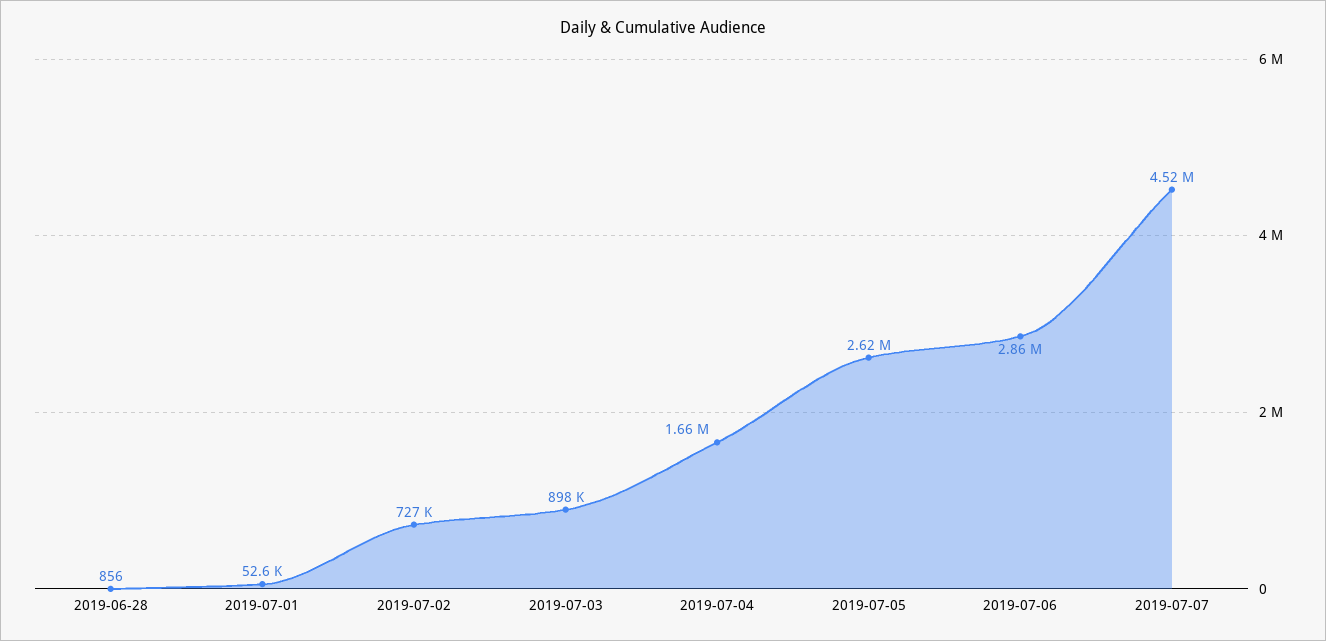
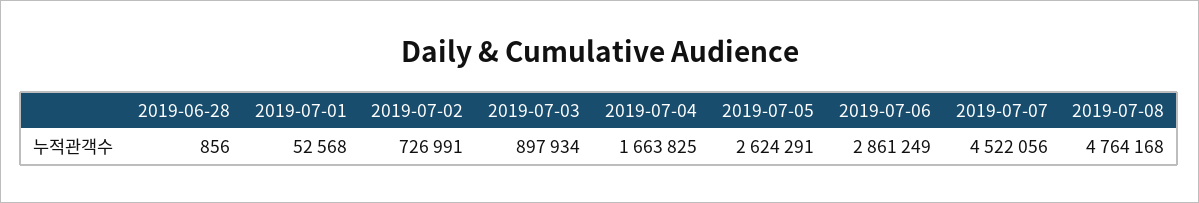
2019-07-08: none -> 4764168

